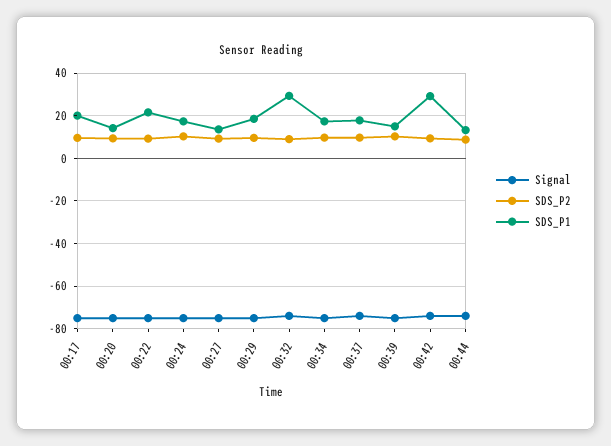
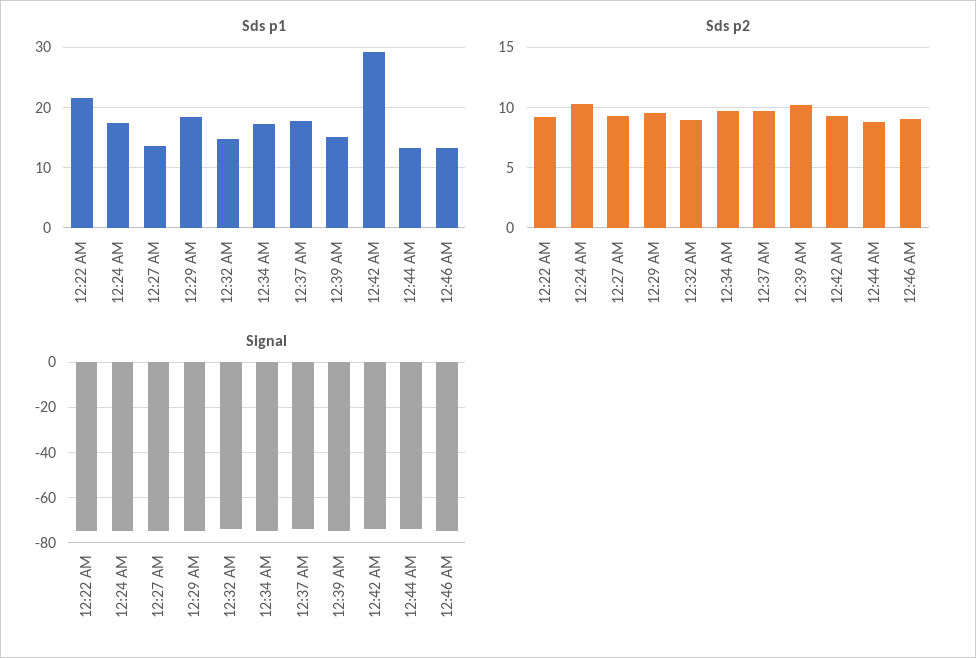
Signal, 00:17: -75 -> none
SDS_P2, 00:17: 10 -> none
SDS_P1, 00:17: 20 -> none
Signal, 00:20: -75 -> none
SDS_P2, 00:20: 10 -> none
SDS_P1, 00:20: 15 -> none
SDS_P1, 00:32: 30 -> 15
SDS_P1, 12:46 AM: none -> 13
SDS_P2, 12:46 AM: none -> 9
Signal, 12:46 AM: none -> -75

